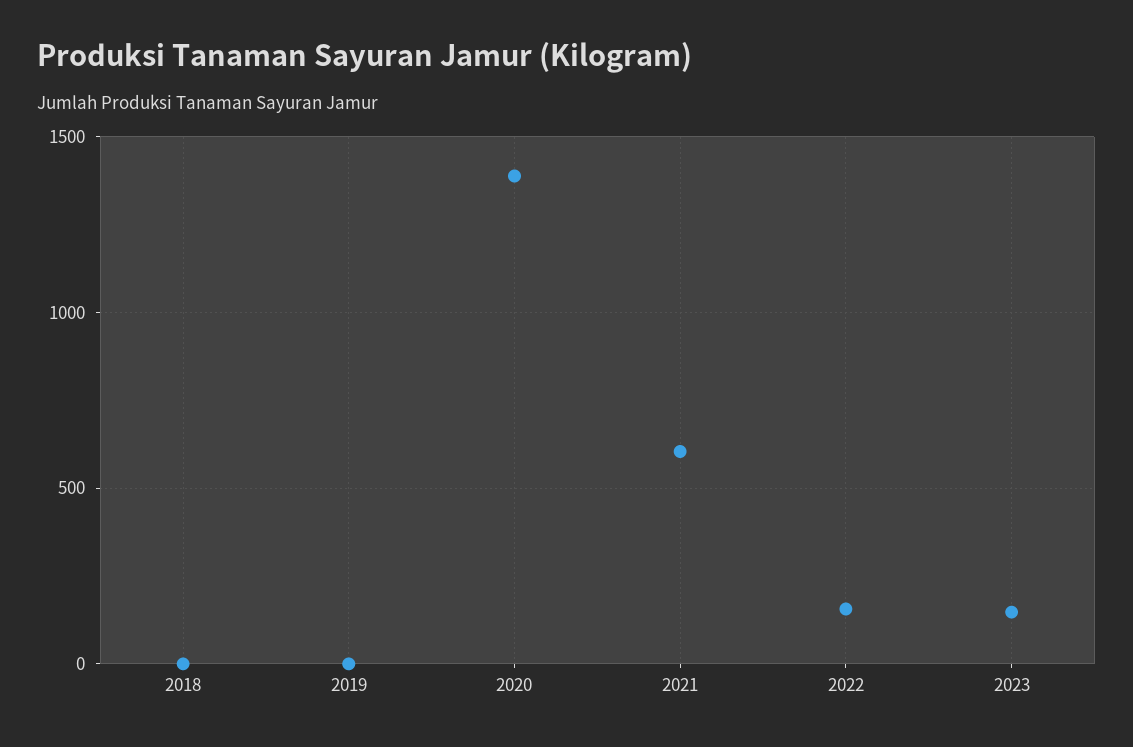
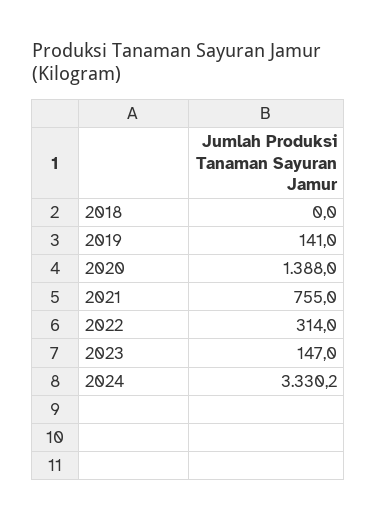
2019: 0 -> 141
2021: 600 -> 755
2022: 150 -> 314
2024: none -> 3330.2

